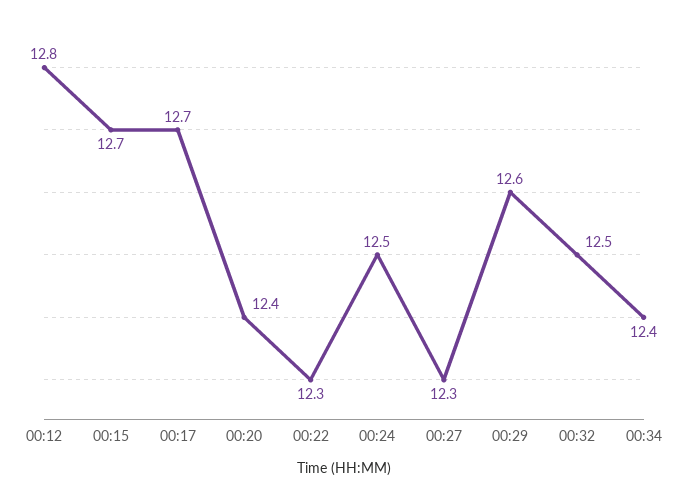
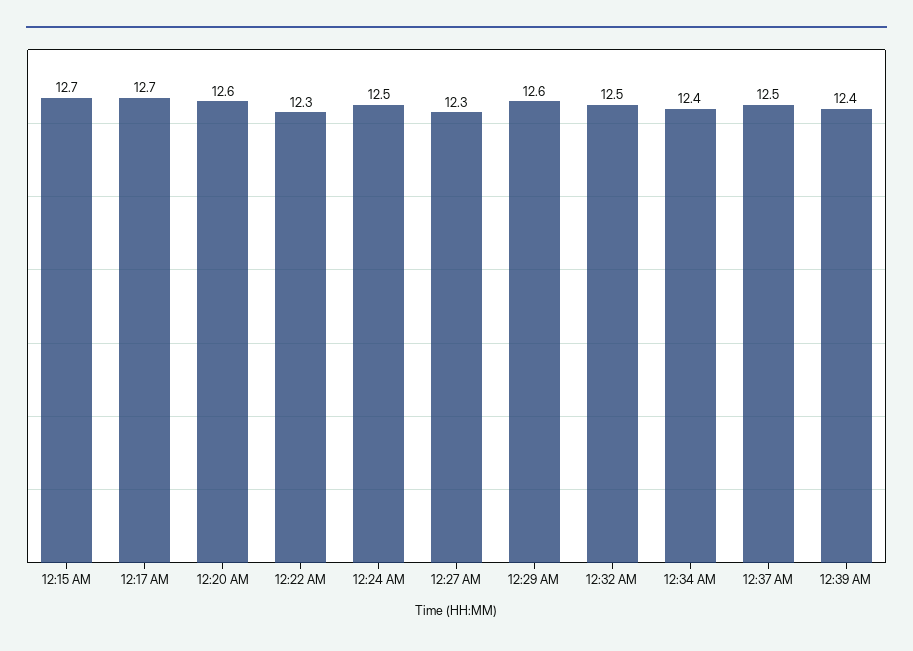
00:12: 12.8 -> none
00:20: 12.4 -> 12.6
12:37 AM: none -> 12.5
12:39 AM: none -> 12.4

